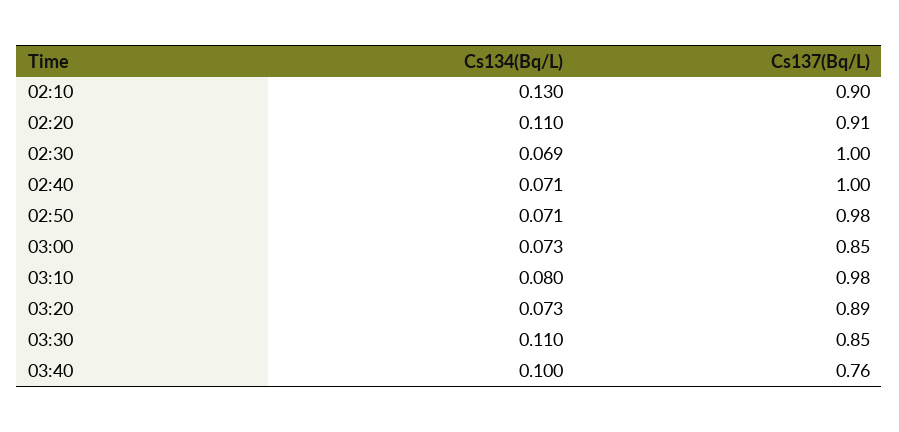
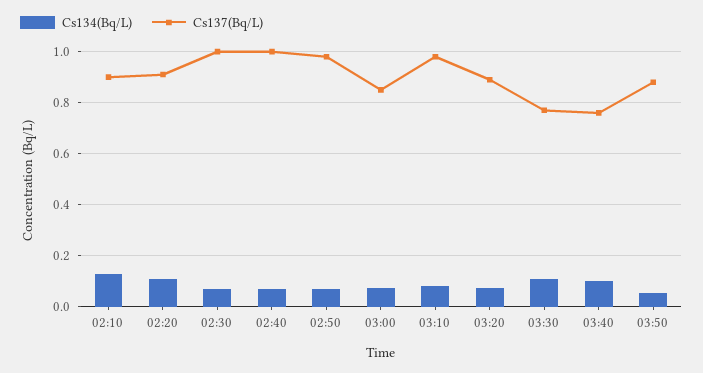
Cs137(Bq/L), 03:30: 0.85 -> 0.775
Cs134(Bq/L), 03:50: none -> 0.05
Cs137(Bq/L), 03:50: none -> 0.875

